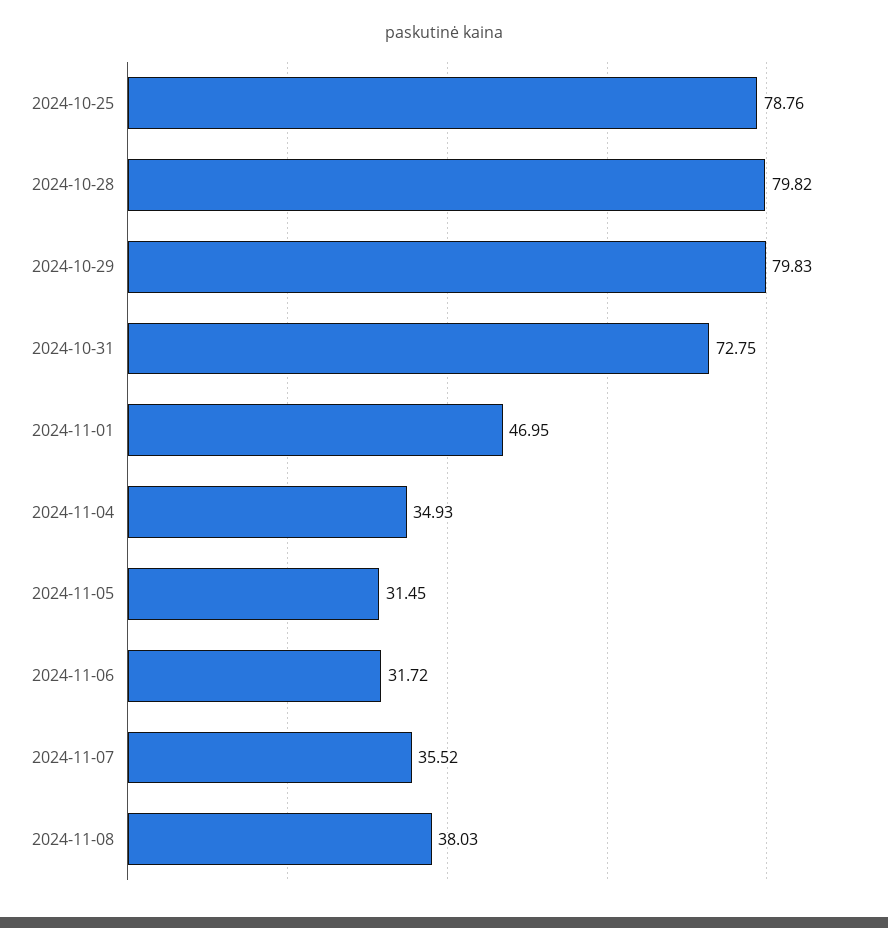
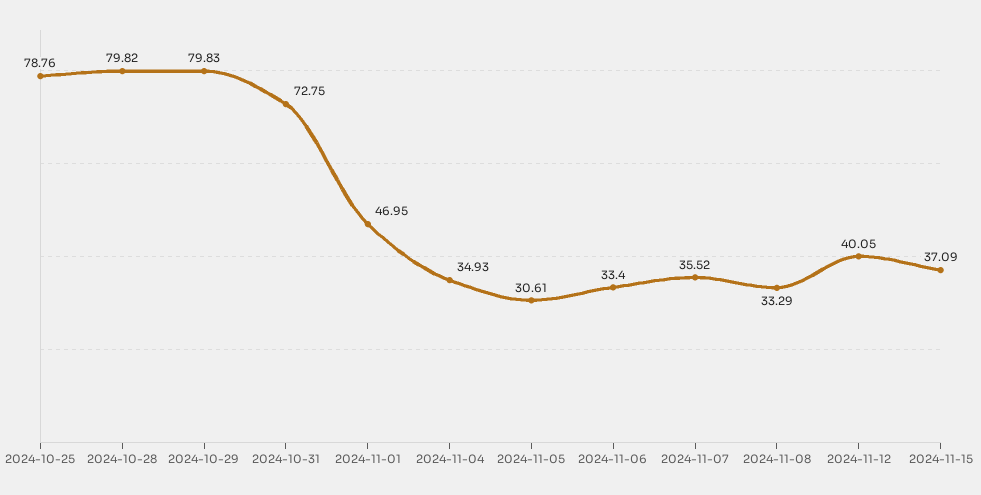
2024-11-05: 31.45 -> 30.61
2024-11-06: 31.72 -> 33.4
2024-11-08: 38.03 -> 33.29
2024-11-12: none -> 40.05
2024-11-15: none -> 37.09

